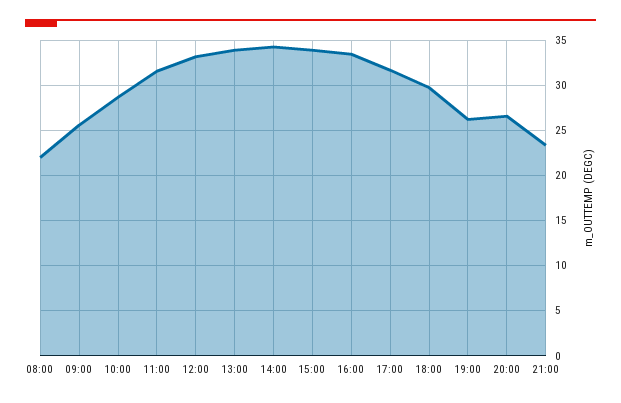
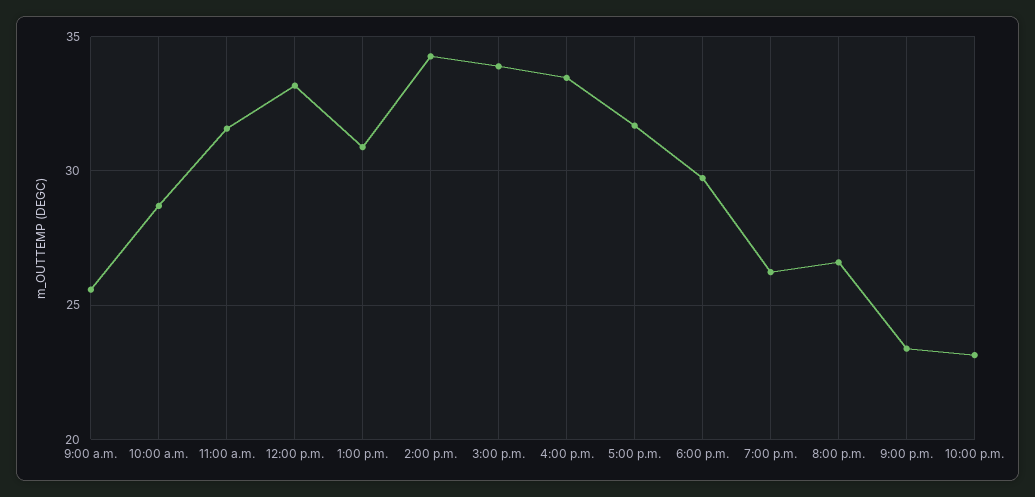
08:00: 22 -> none
13:00: 34 -> 31
10:00 p.m.: none -> 23

